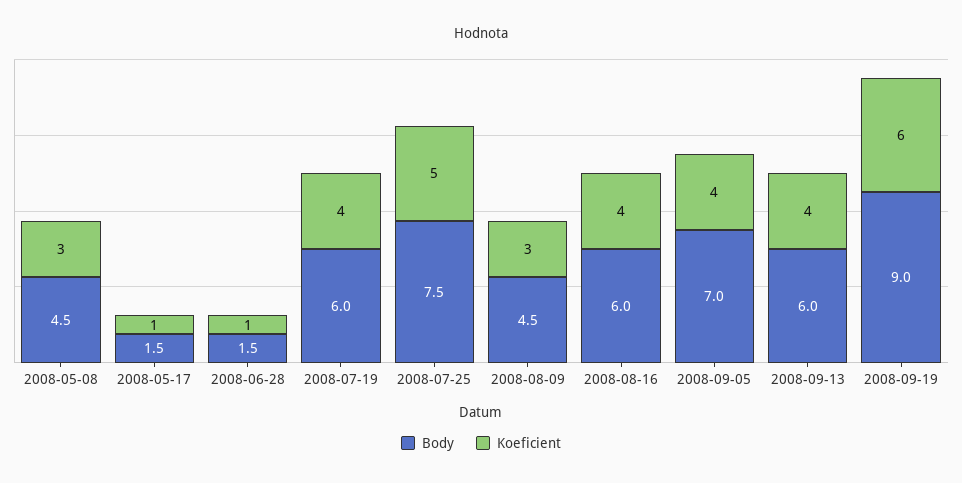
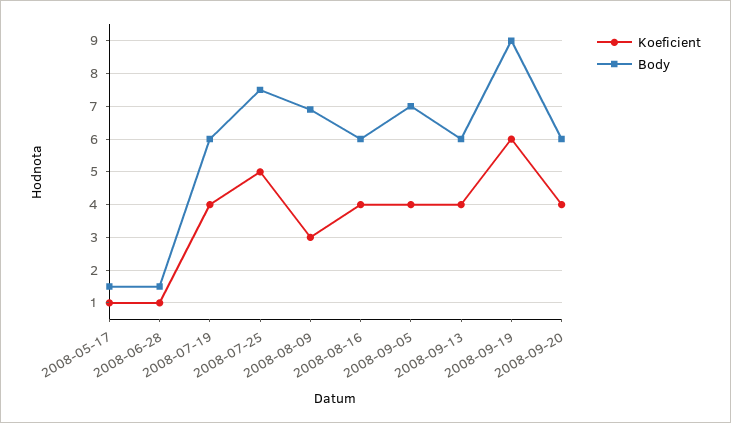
Body, 2008-05-08: 4.5 -> none
Koeficient, 2008-05-08: 3 -> none
Body, 2008-08-09: 4.5 -> 7
Koeficient, 2008-09-20: none -> 4
Body, 2008-09-20: none -> 6

